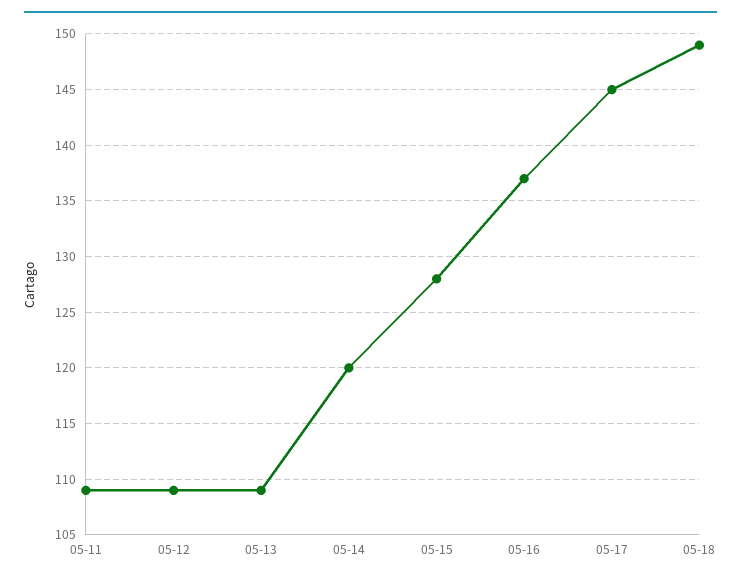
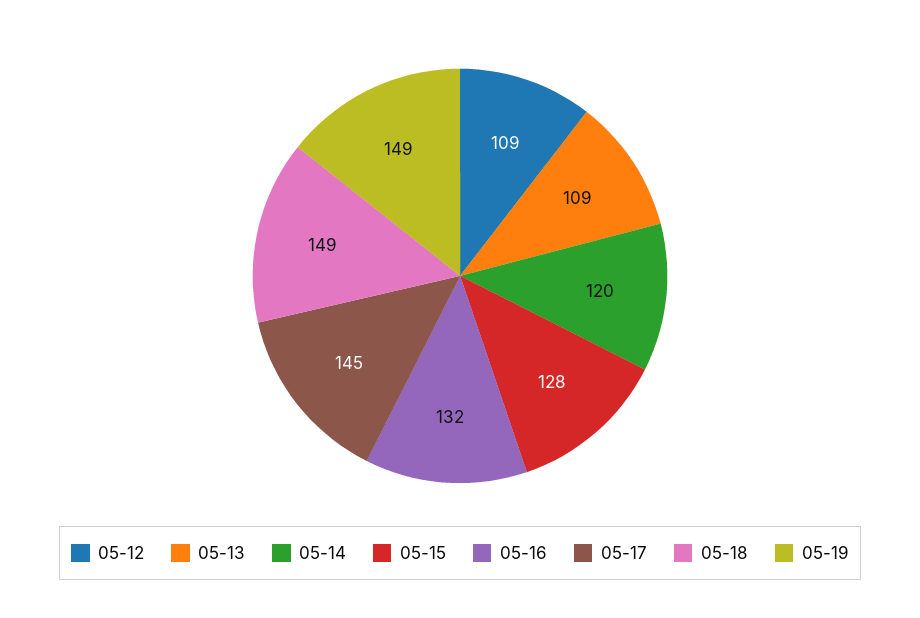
05-11: 109 -> none
05-16: 137 -> 132
05-19: none -> 149

